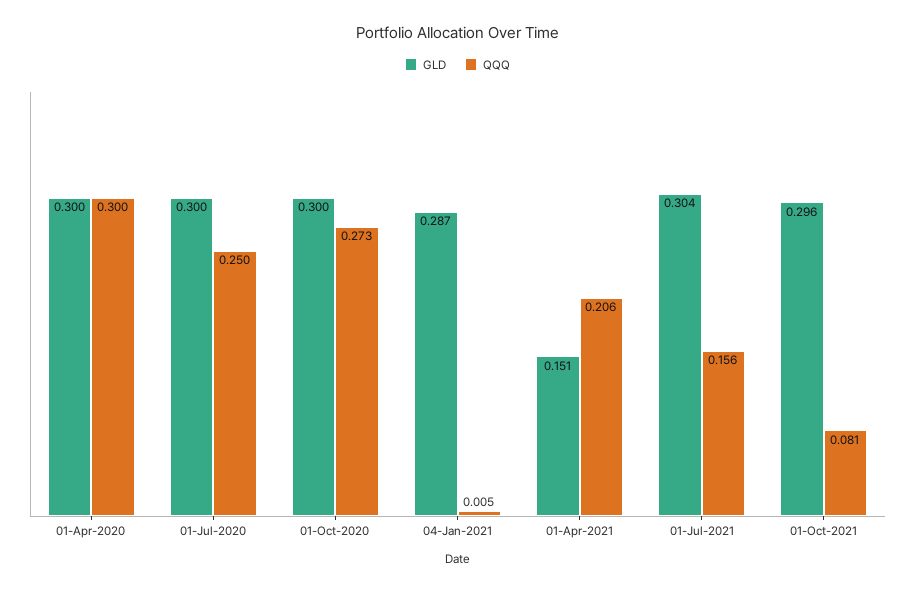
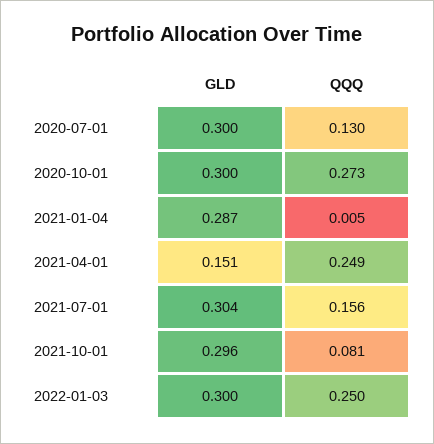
GLD, 01-Apr-2020: 0.3 -> none
QQQ, 01-Apr-2020: 0.3 -> none
QQQ, 01-Jul-2020: 0.25 -> 0.13
QQQ, 01-Apr-2021: 0.206 -> 0.249
GLD, 2022-01-03: none -> 0.3
QQQ, 2022-01-03: none -> 0.25

